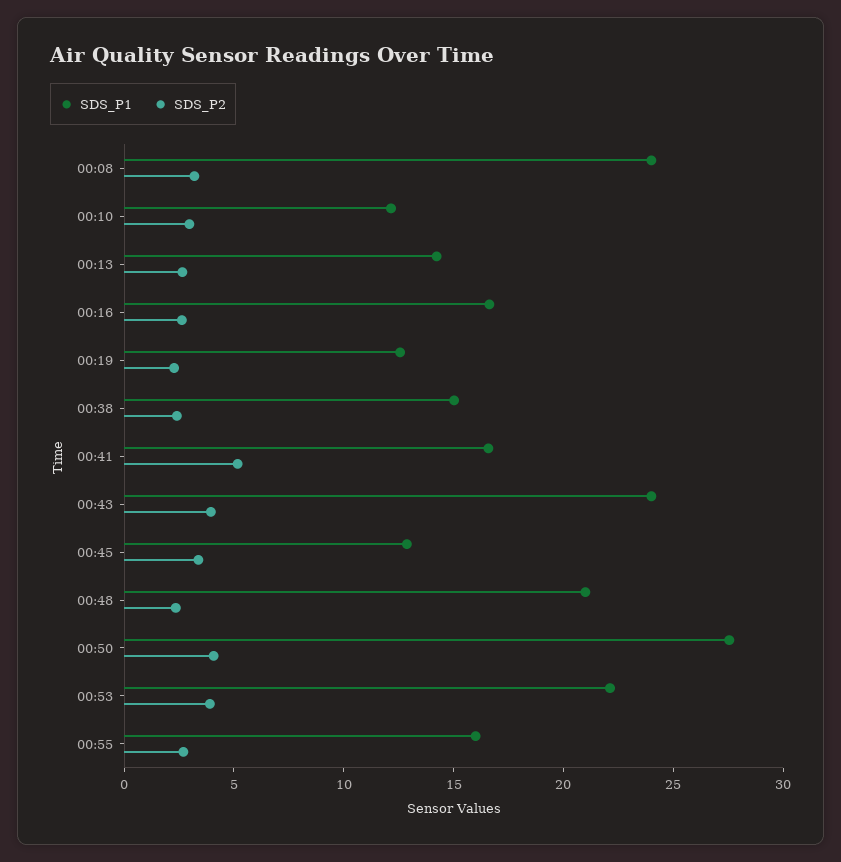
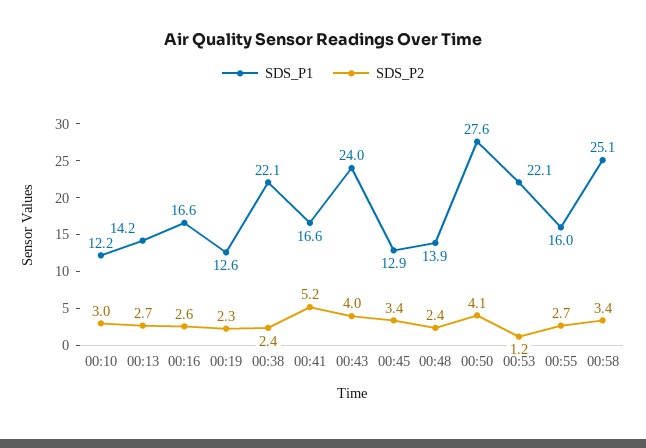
SDS_P1, 00:08: 24 -> none
SDS_P2, 00:08: 3 -> none
SDS_P1, 00:38: 15 -> 22.1
SDS_P1, 00:48: 21 -> 13.9
SDS_P2, 00:53: 4 -> 1.2
SDS_P1, 00:58: none -> 25.1
SDS_P2, 00:58: none -> 3.4

